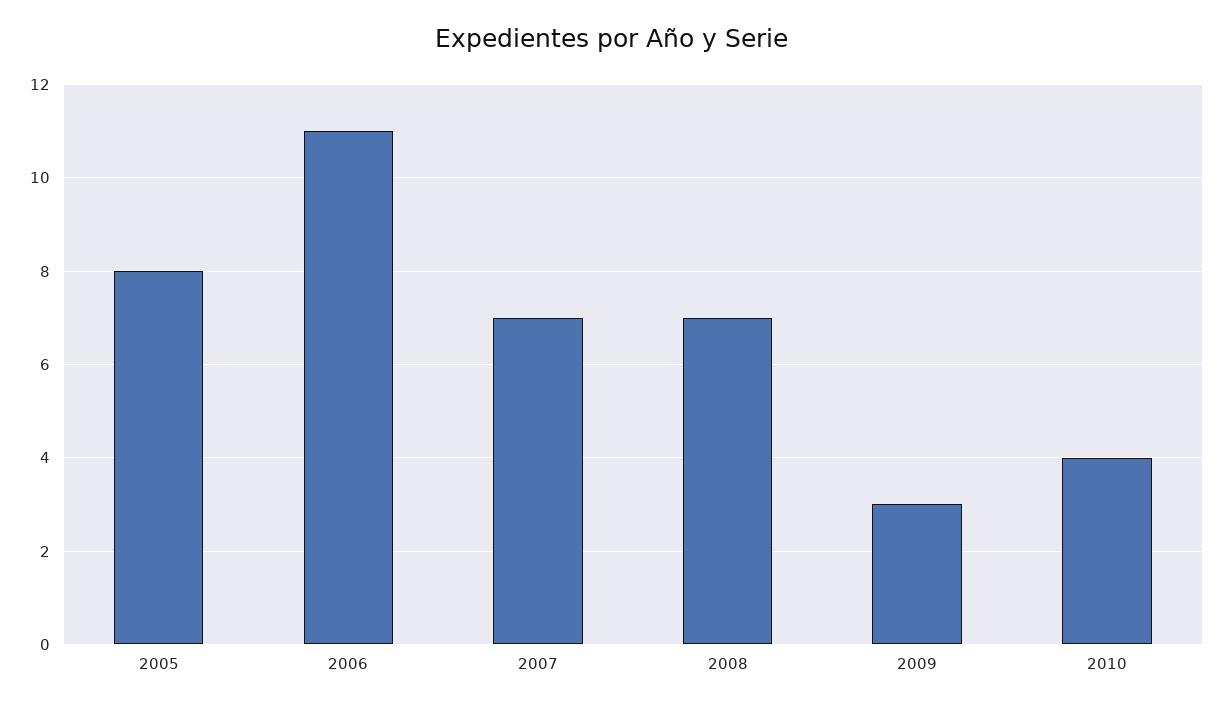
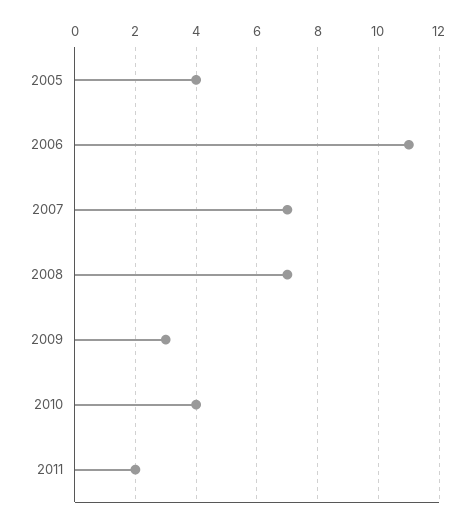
2005: 8 -> 4
2011: none -> 2

